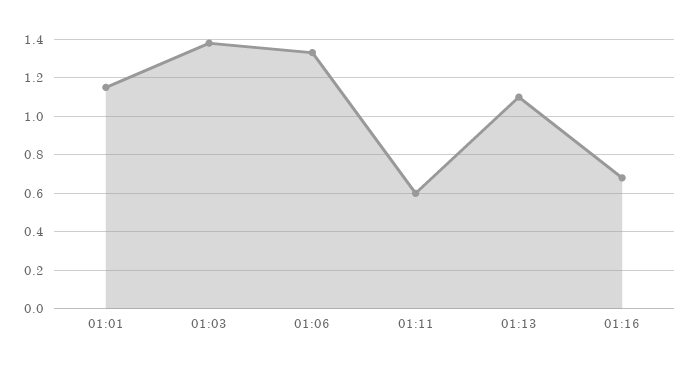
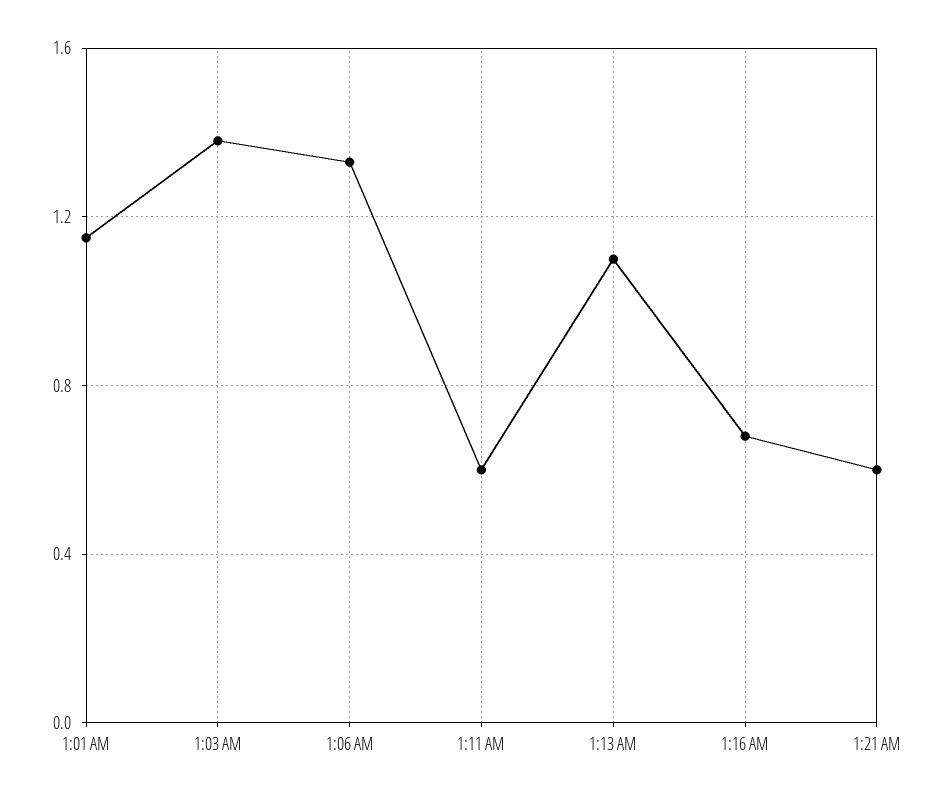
1:21 AM: none -> 0.6

